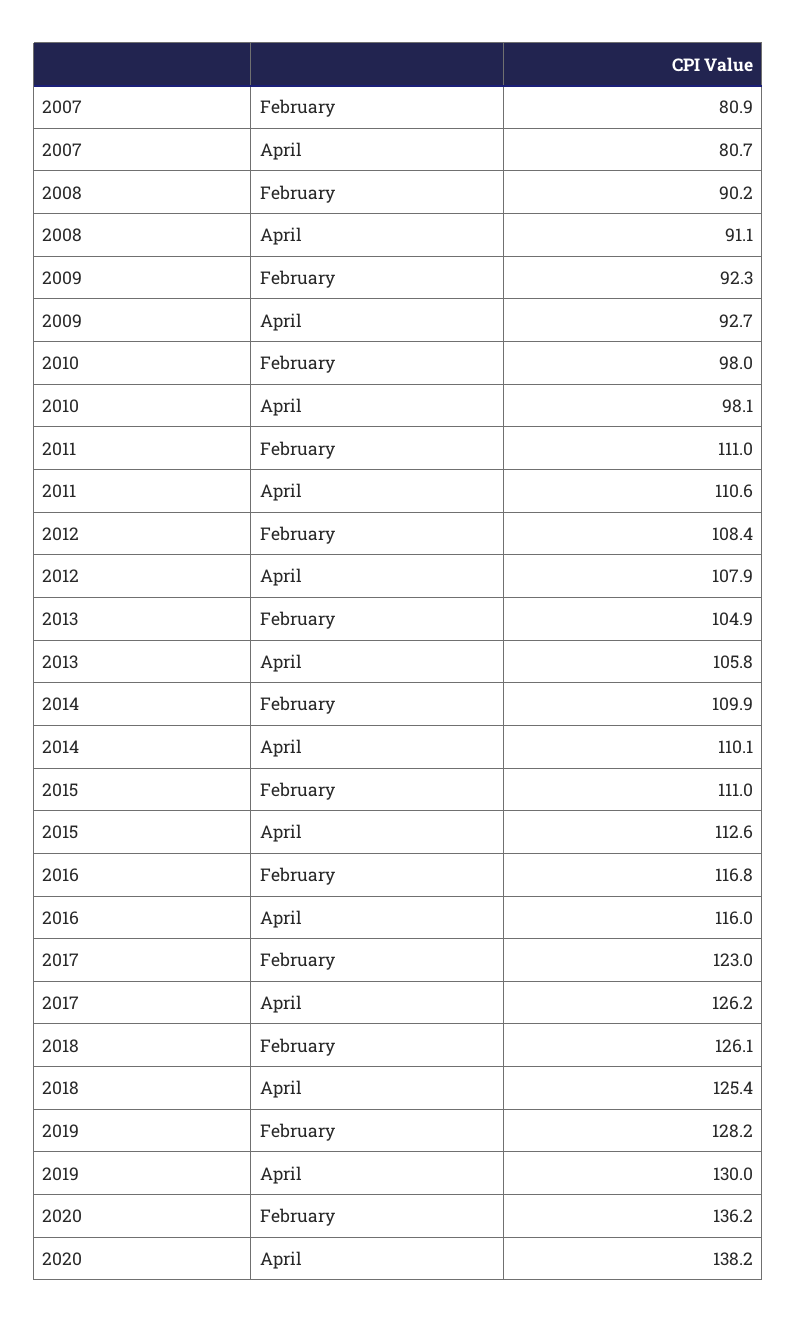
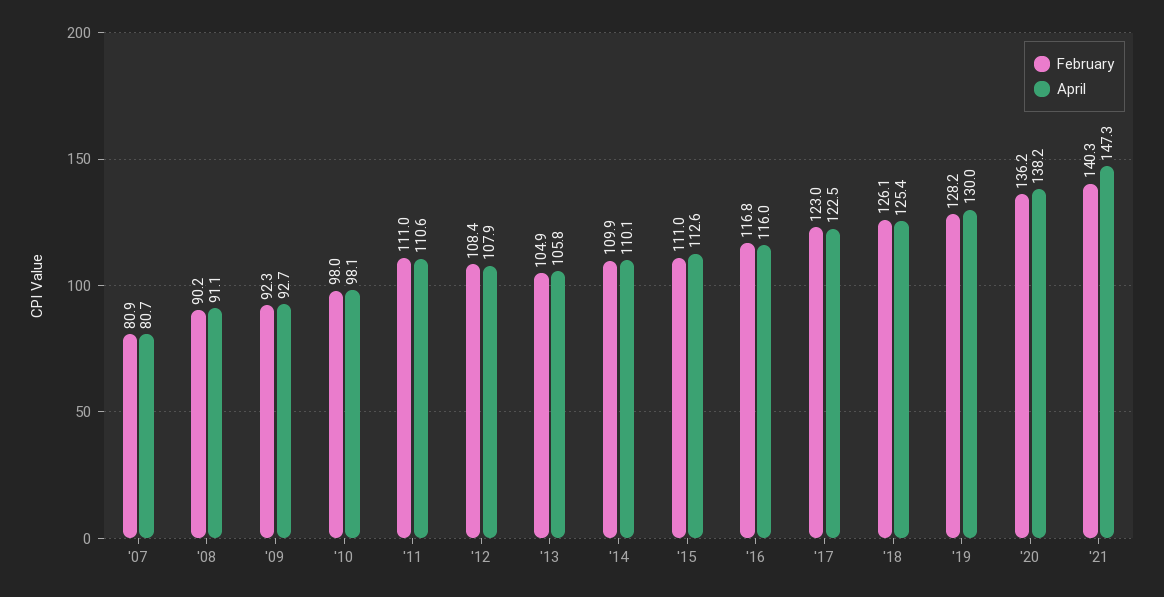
April, 2017: 126.2 -> 122.5
February, '21: none -> 140.3
April, '21: none -> 147.3

